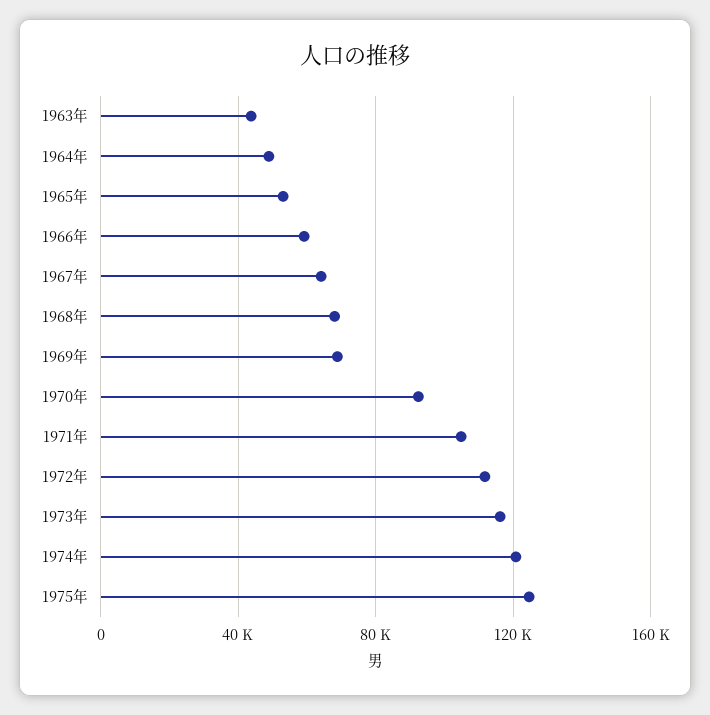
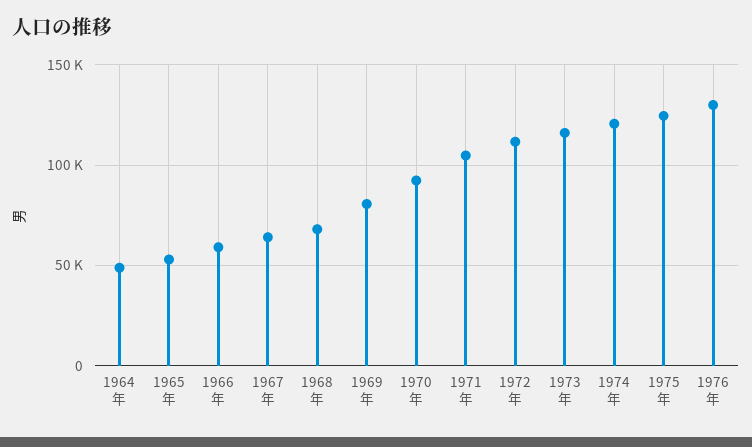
1963年: 45000 -> none
1969年: 70000 -> 80000
1976年: none -> 130000

